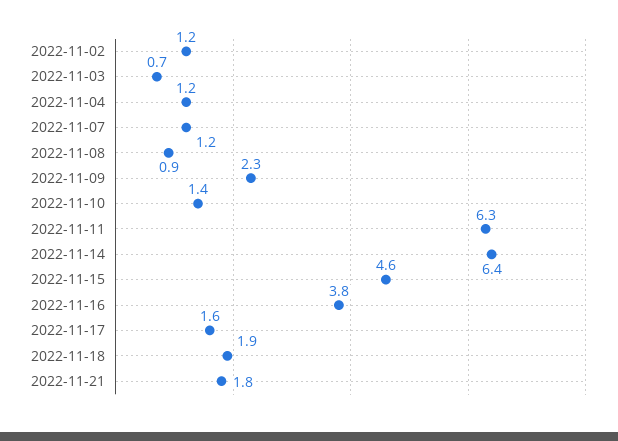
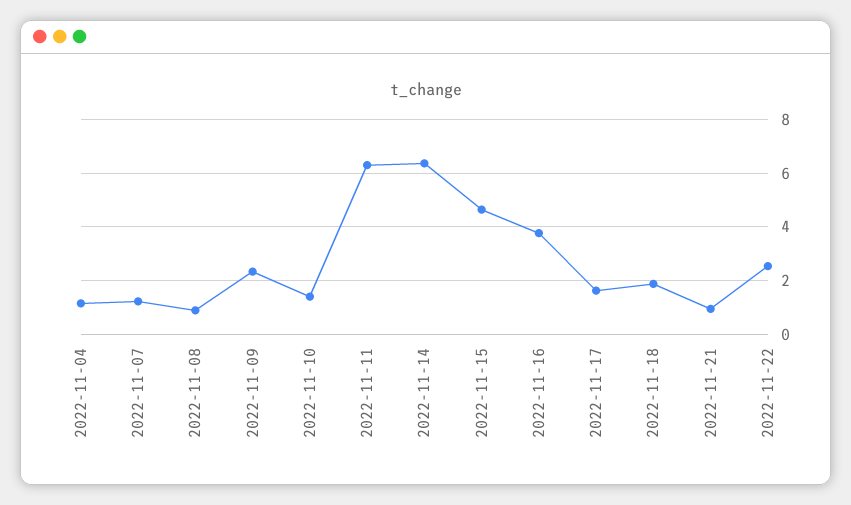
2022-11-02: 1.2 -> none
2022-11-03: 0.7 -> none
2022-11-21: 1.8 -> 1
2022-11-22: none -> 2.5

